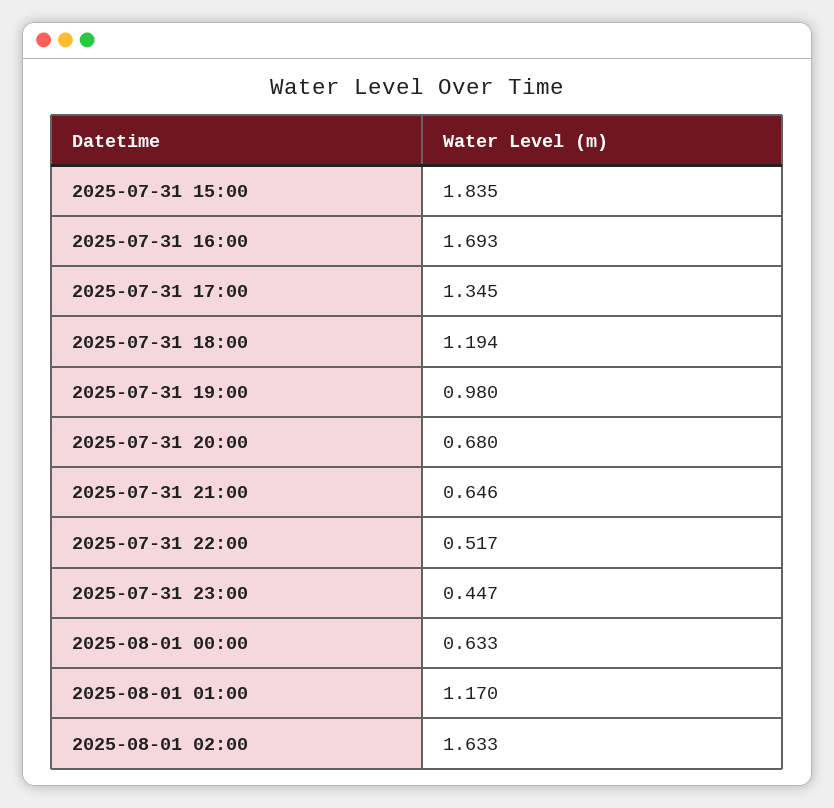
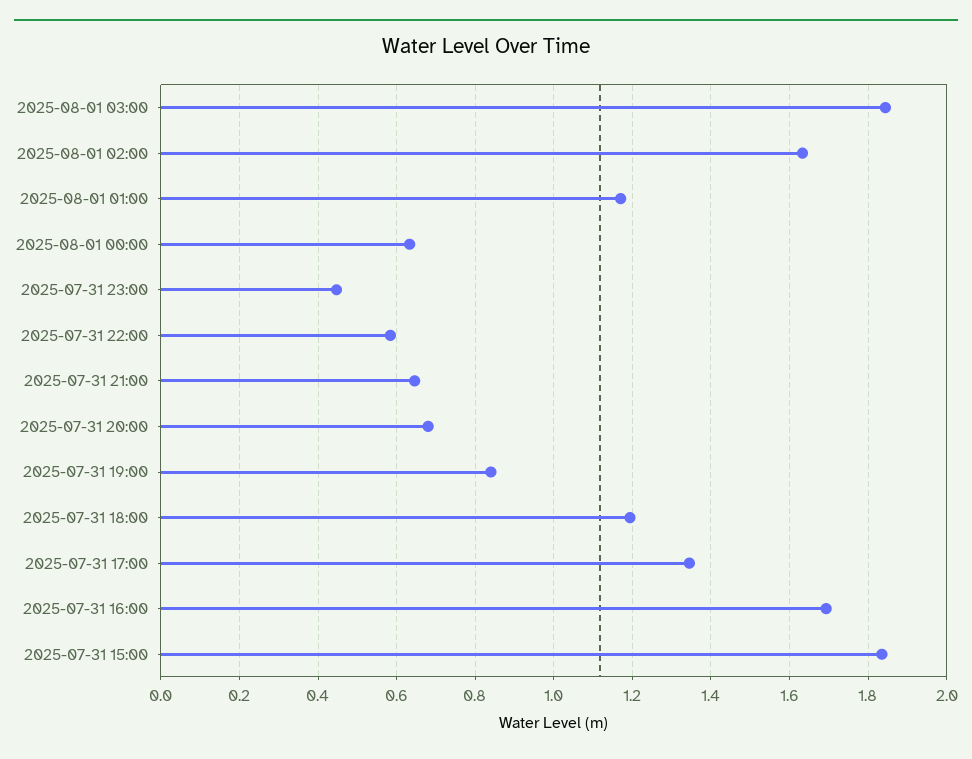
2025-07-31 19:00: 0.98 -> 0.84
2025-07-31 22:00: 0.517 -> 0.58
2025-08-01 03:00: none -> 1.84

